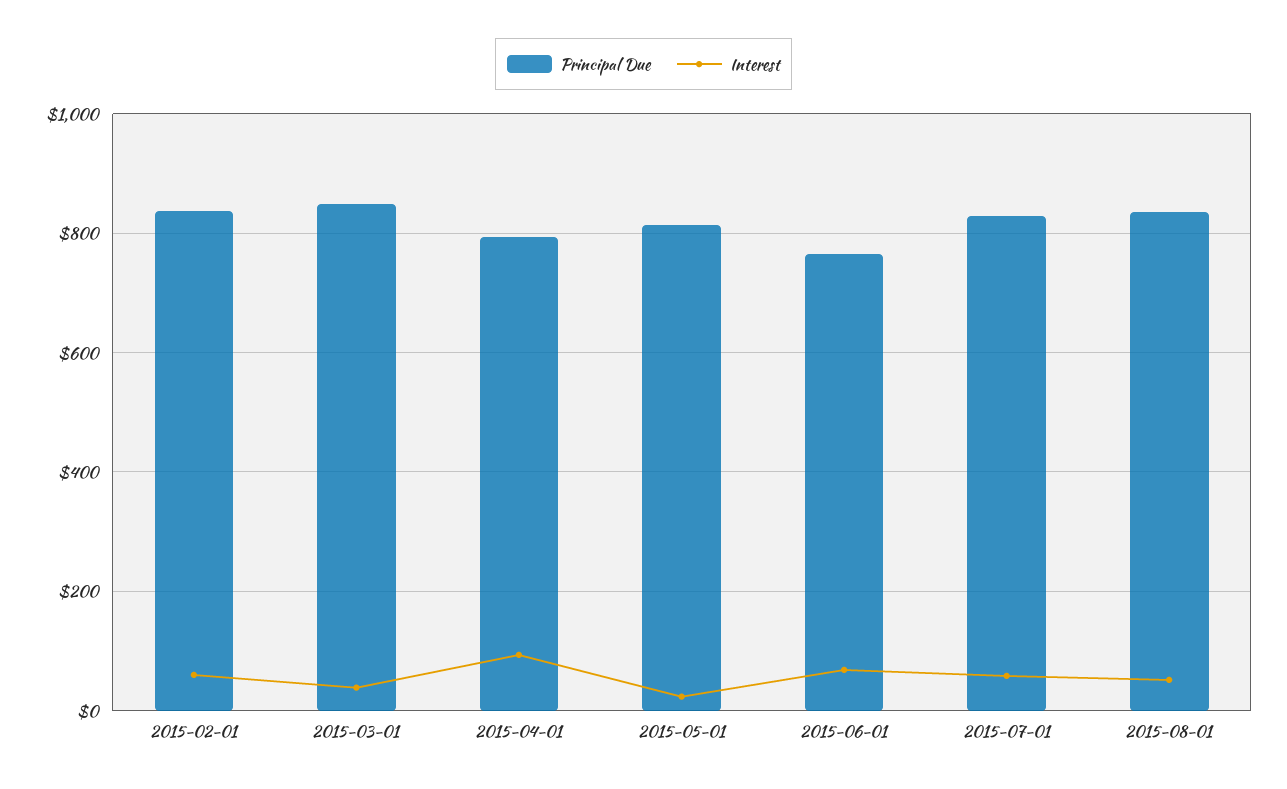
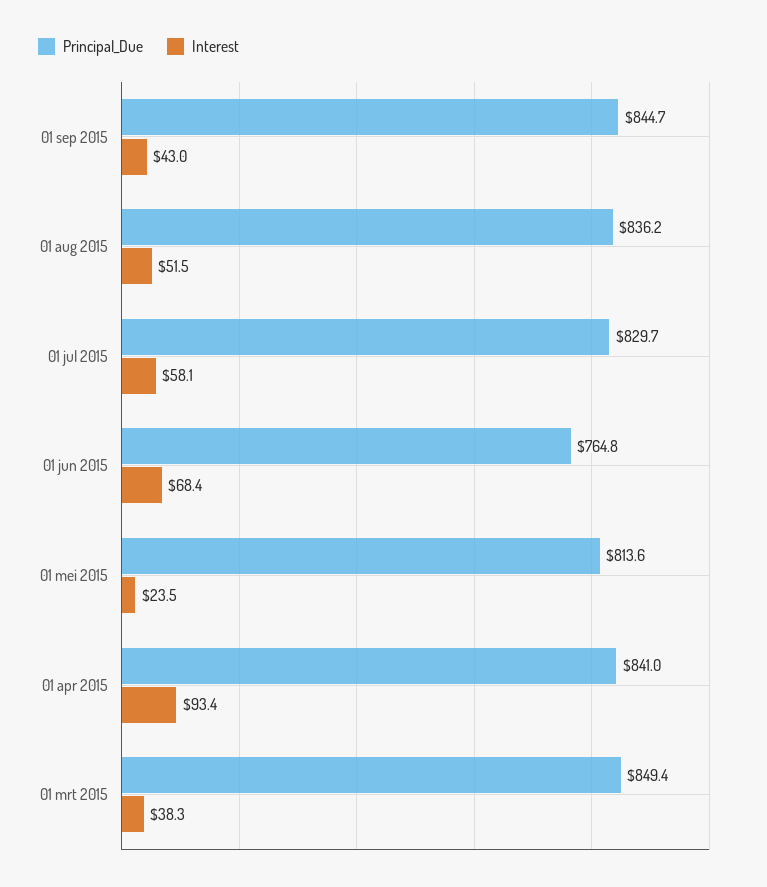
Principal Due, 2015-02-01: 840 -> none
Interest, 2015-02-01: 60 -> none
Principal Due, 2015-04-01: 800 -> 841
Principal Due, 01 sep 2015: none -> 844.7
Interest, 01 sep 2015: none -> 43

